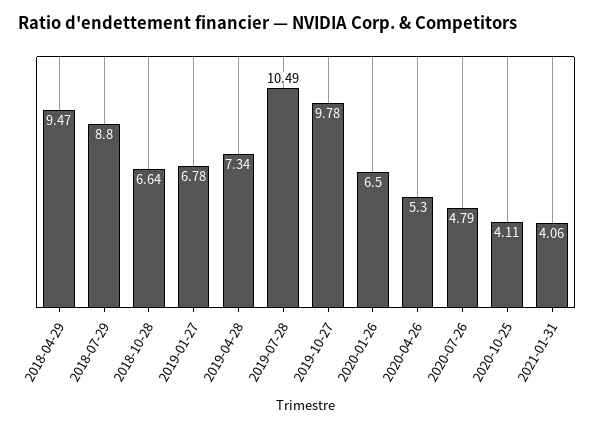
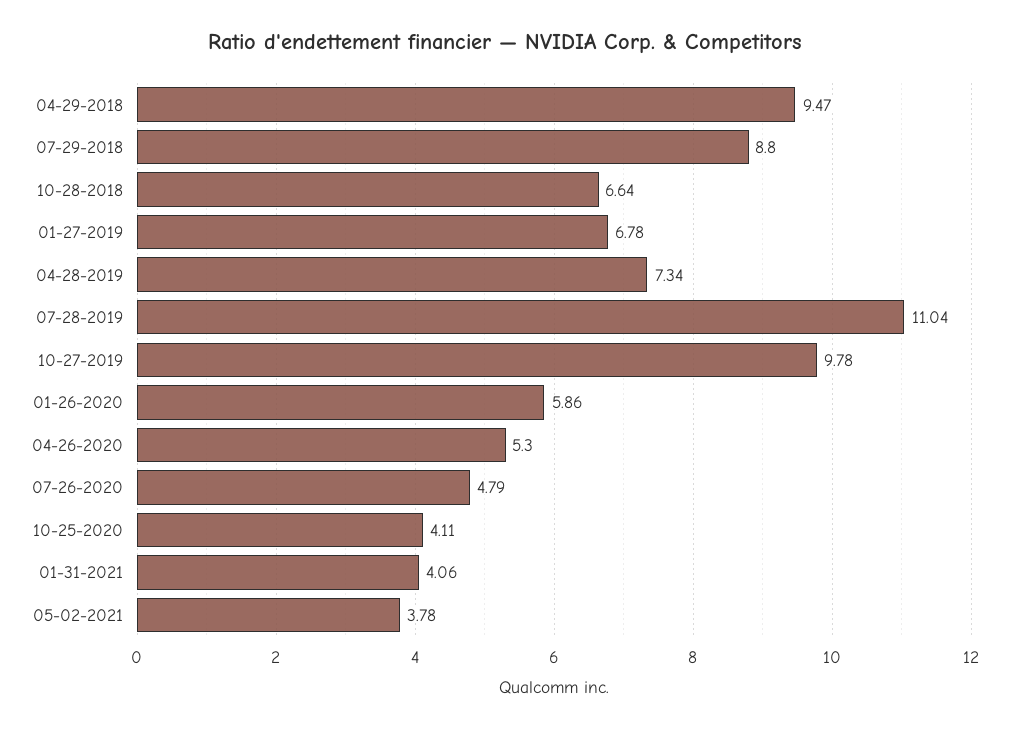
2019-07-28: 10.49 -> 11.04
2020-01-26: 6.5 -> 5.86
05-02-2021: none -> 3.78

